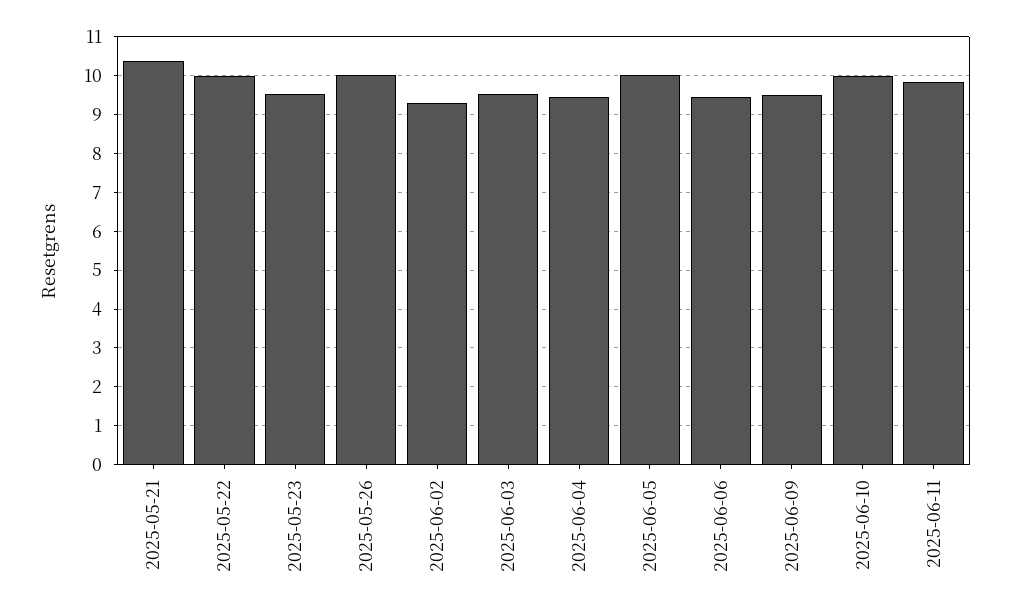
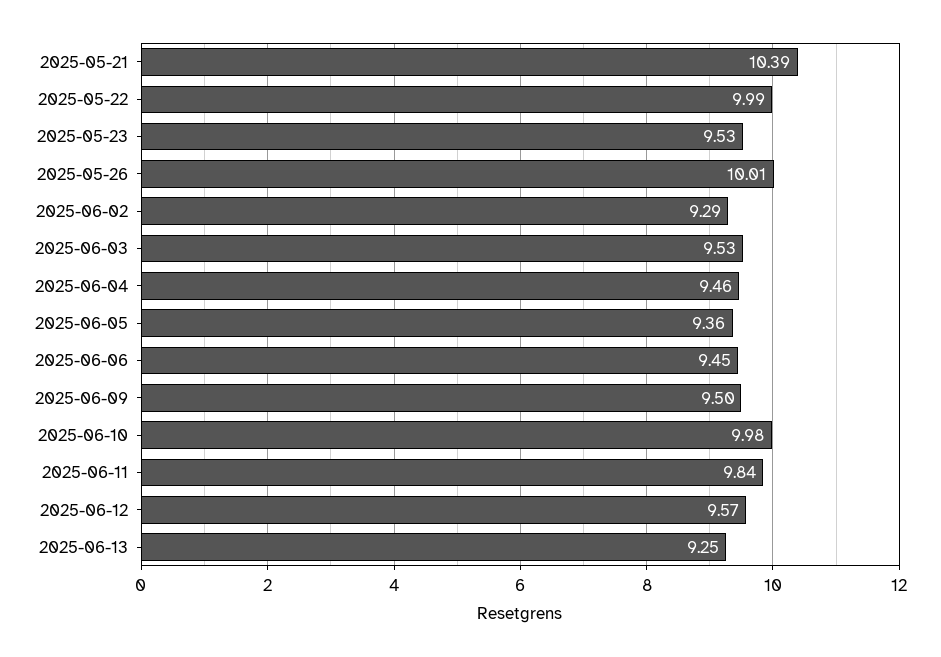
2025-06-05: 10 -> 9.36
2025-06-12: none -> 9.57
2025-06-13: none -> 9.25

